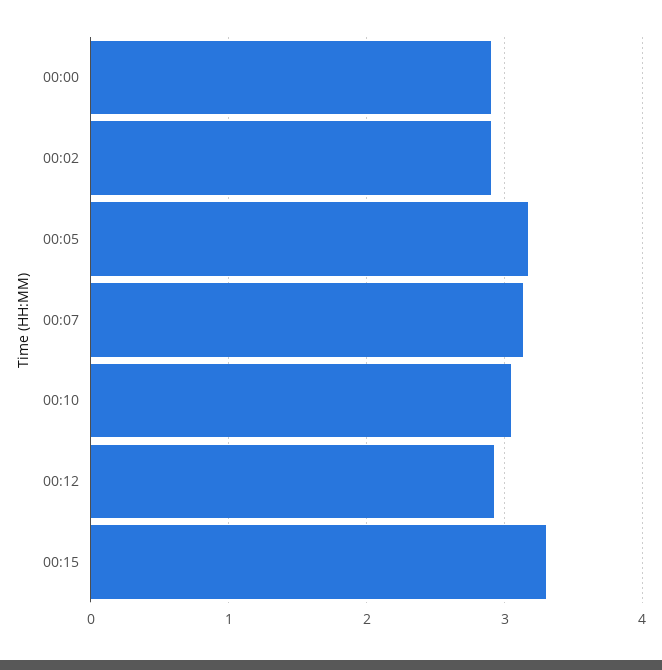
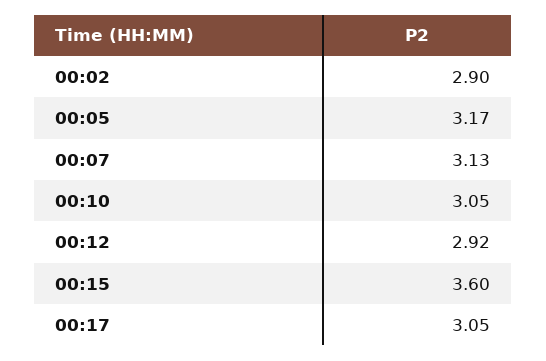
00:00: 2.9 -> none
00:15: 3.3 -> 3.6
00:17: none -> 3.05

